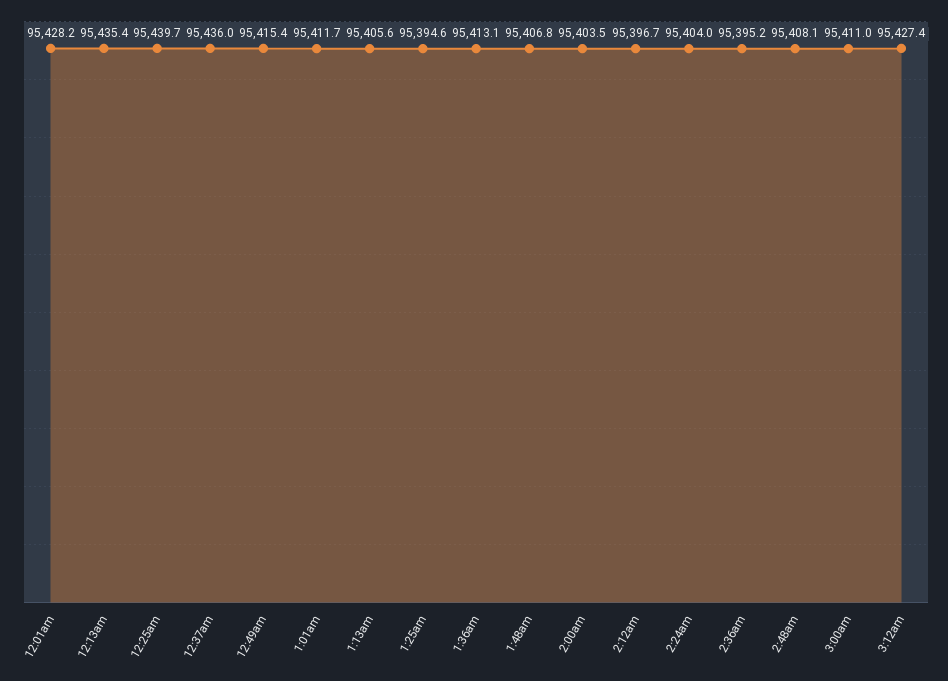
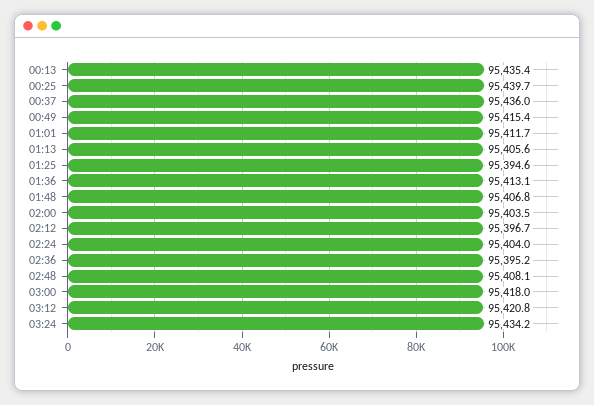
12:01am: 95428.2 -> none
3:00am: 95411 -> 95418
3:12am: 95427.4 -> 95420.8
03:24: none -> 95434.2

